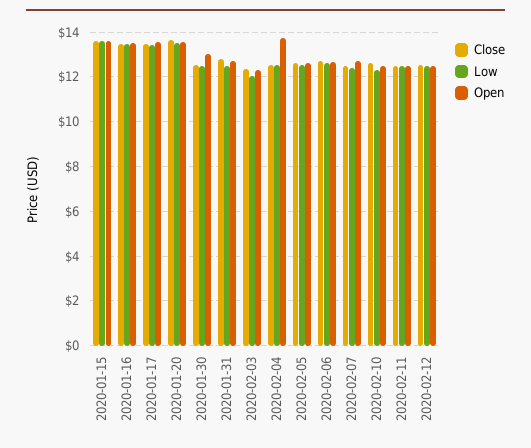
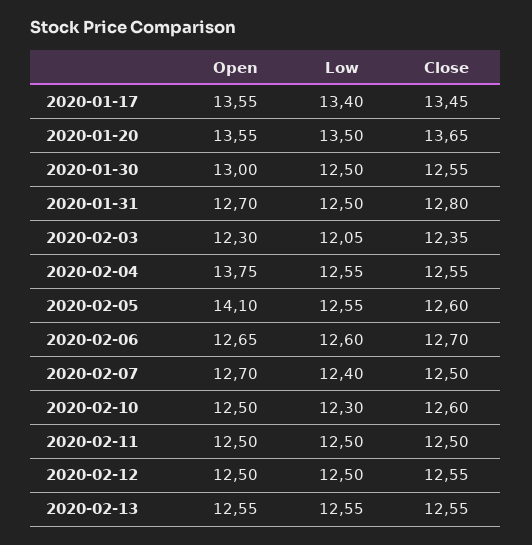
Close, 2020-01-15: 13.5 -> none
Low, 2020-01-15: 13.5 -> none
Open, 2020-01-15: 13.5 -> none
Close, 2020-01-16: 13.5 -> none
Low, 2020-01-16: 13.5 -> none
Open, 2020-01-16: 13.5 -> none
Open, 2020-02-05: 12.5 -> 14.1
Open, 2020-02-13: none -> 12.55
Low, 2020-02-13: none -> 12.55
Close, 2020-02-13: none -> 12.55

